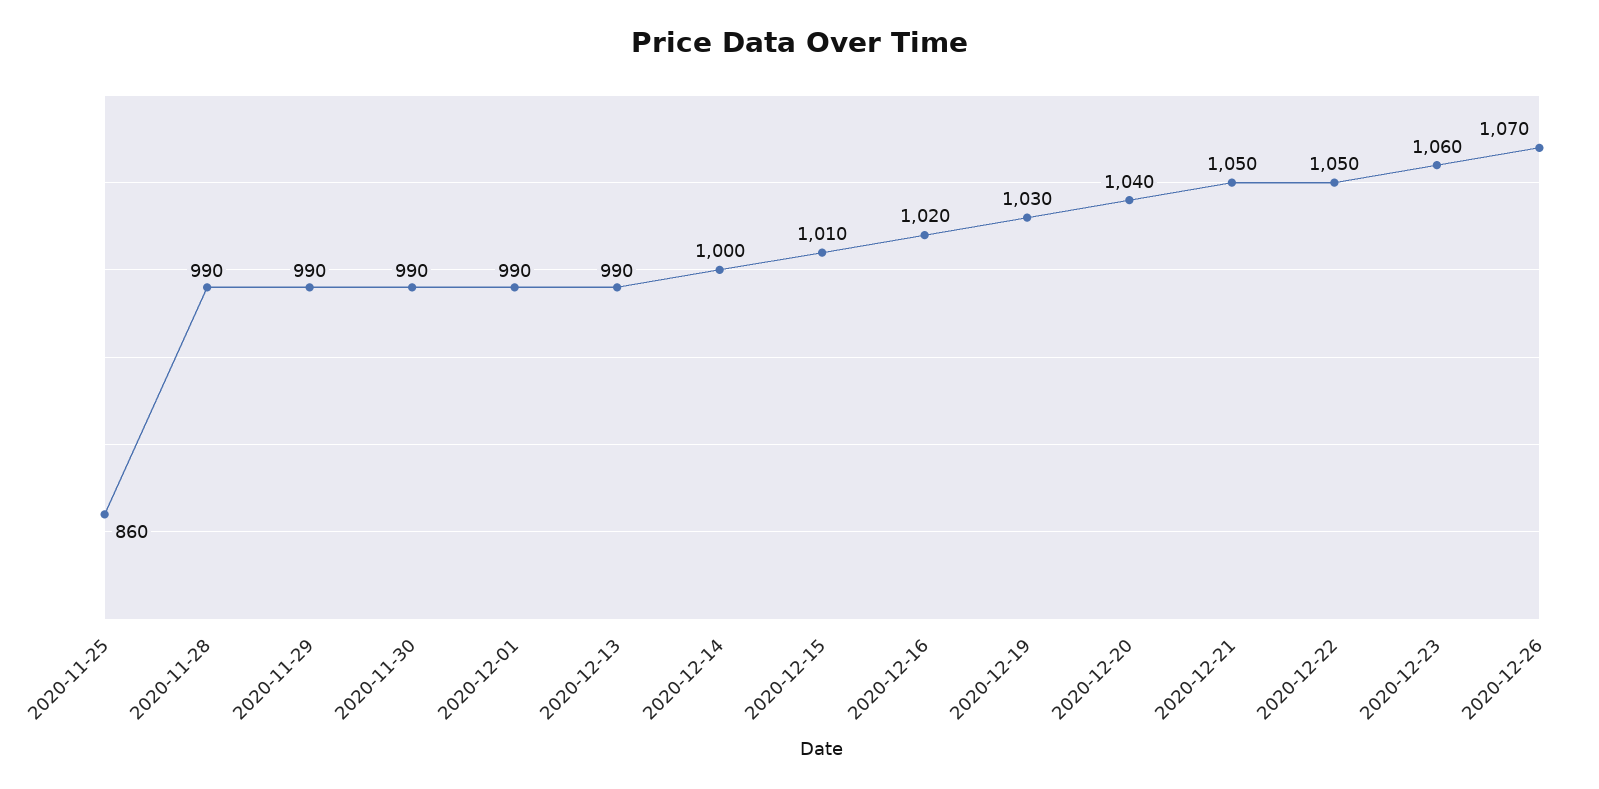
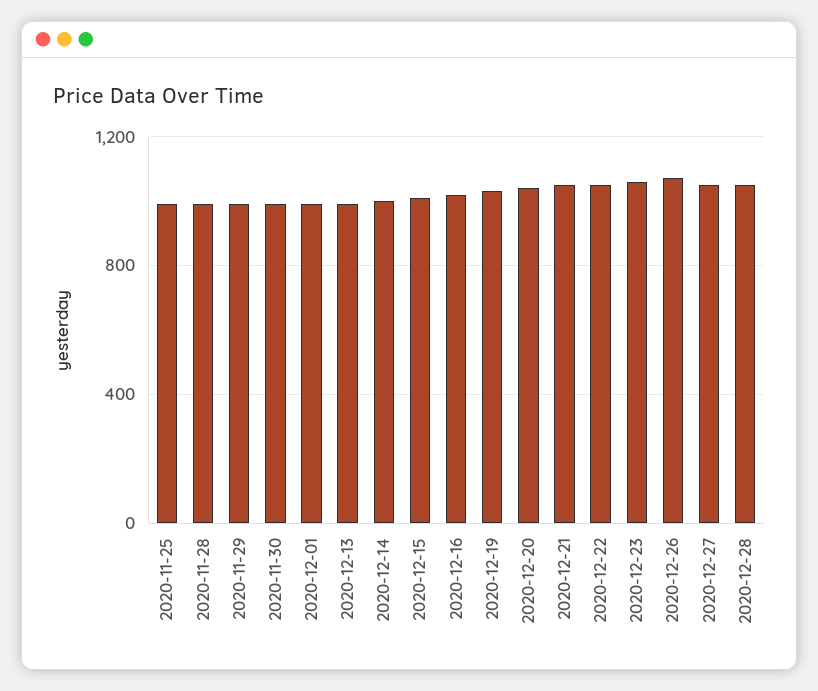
2020-11-25: 860 -> 1000
2020-12-27: none -> 1050
2020-12-28: none -> 1050

